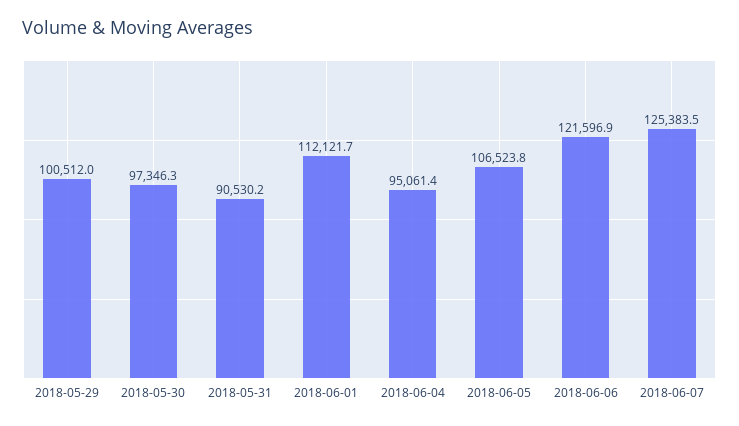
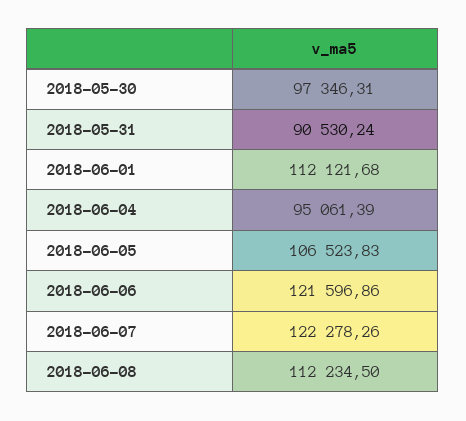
2018-05-29: 100512 -> none
2018-06-07: 125383.5 -> 122278.26
2018-06-08: none -> 112234.5

